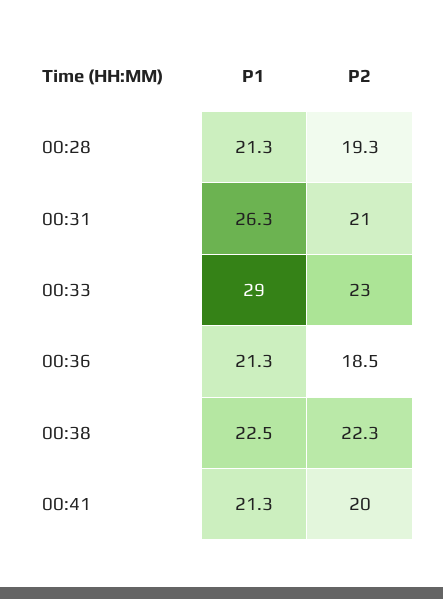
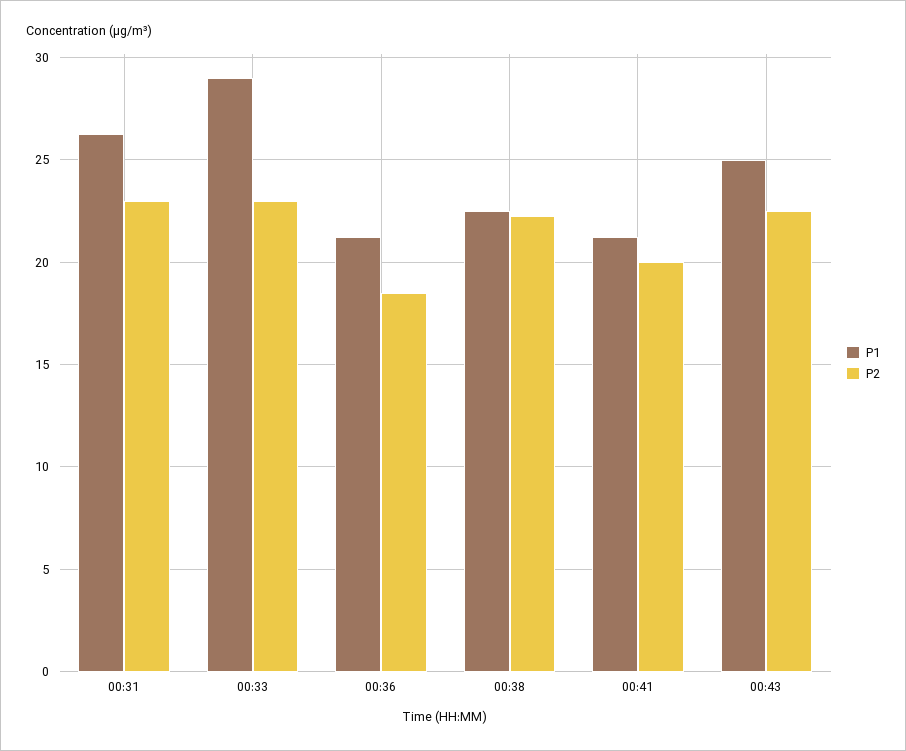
P1, 00:28: 21.3 -> none
P2, 00:28: 19.3 -> none
P2, 00:31: 21 -> 23
P1, 00:43: none -> 25
P2, 00:43: none -> 22.5

